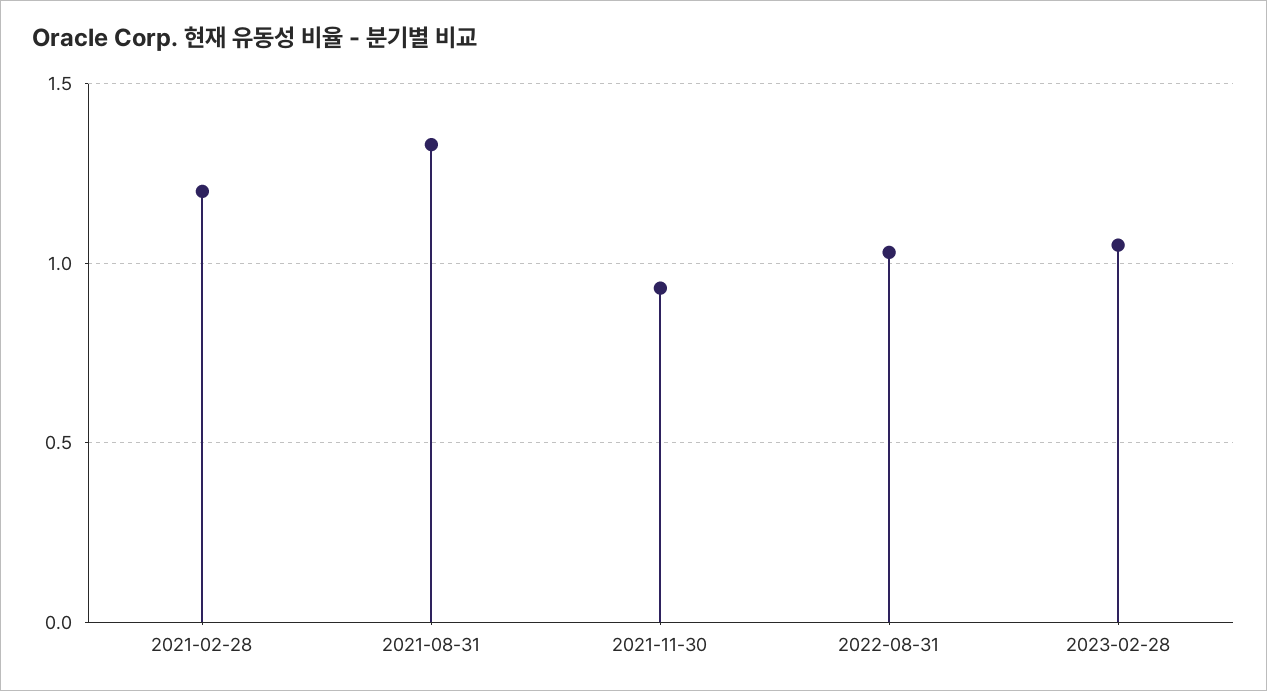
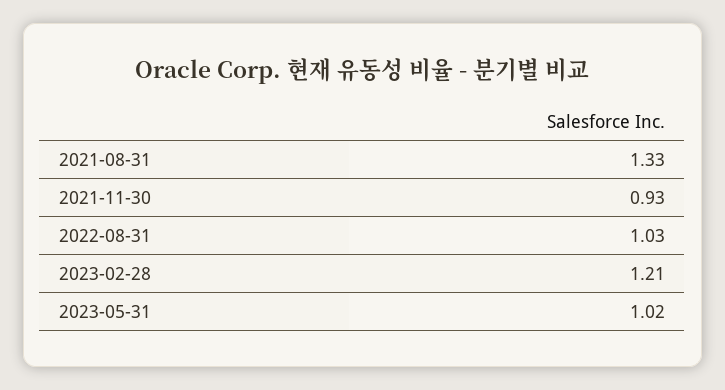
2021-02-28: 1.2 -> none
2023-02-28: 1.05 -> 1.21
2023-05-31: none -> 1.02

